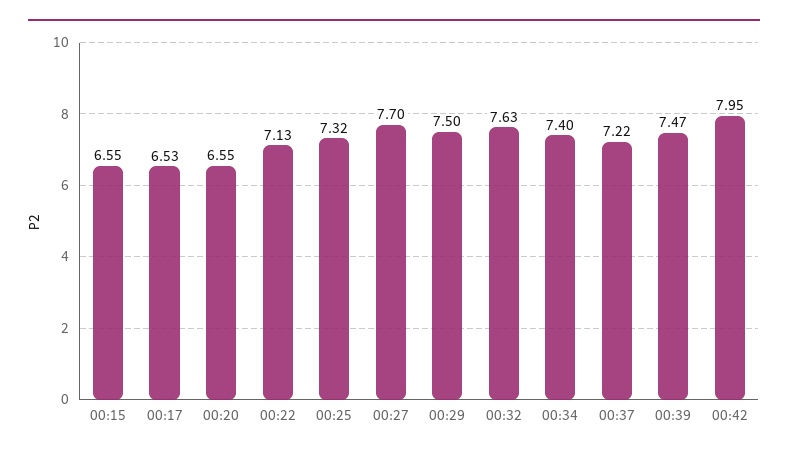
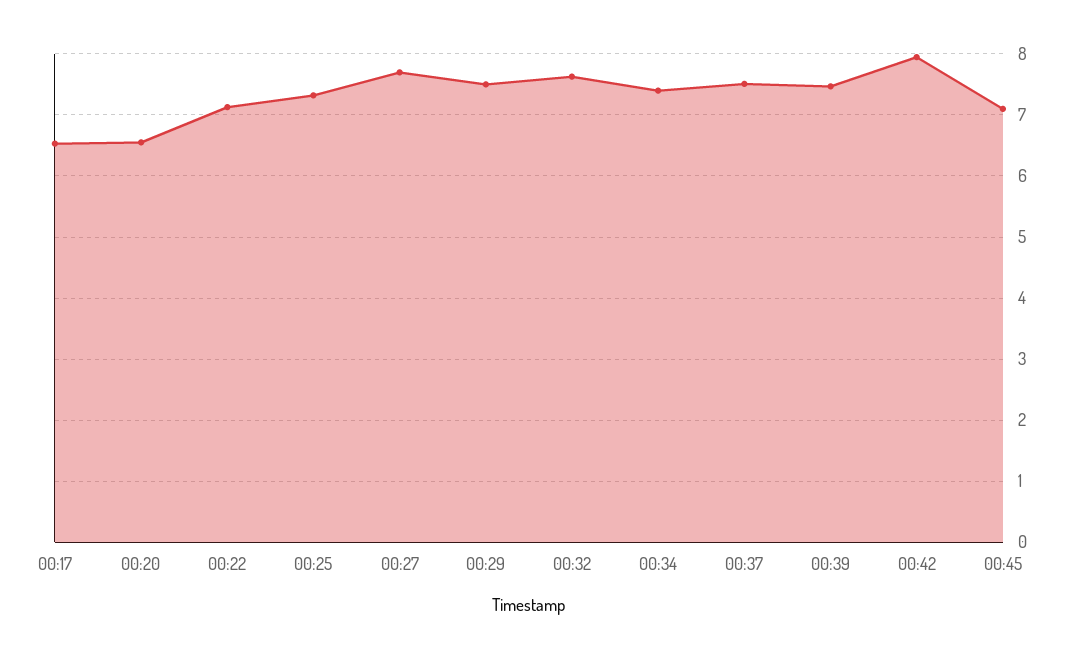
00:15: 6.55 -> none
00:37: 7.22 -> 7.5
00:45: none -> 7.1

